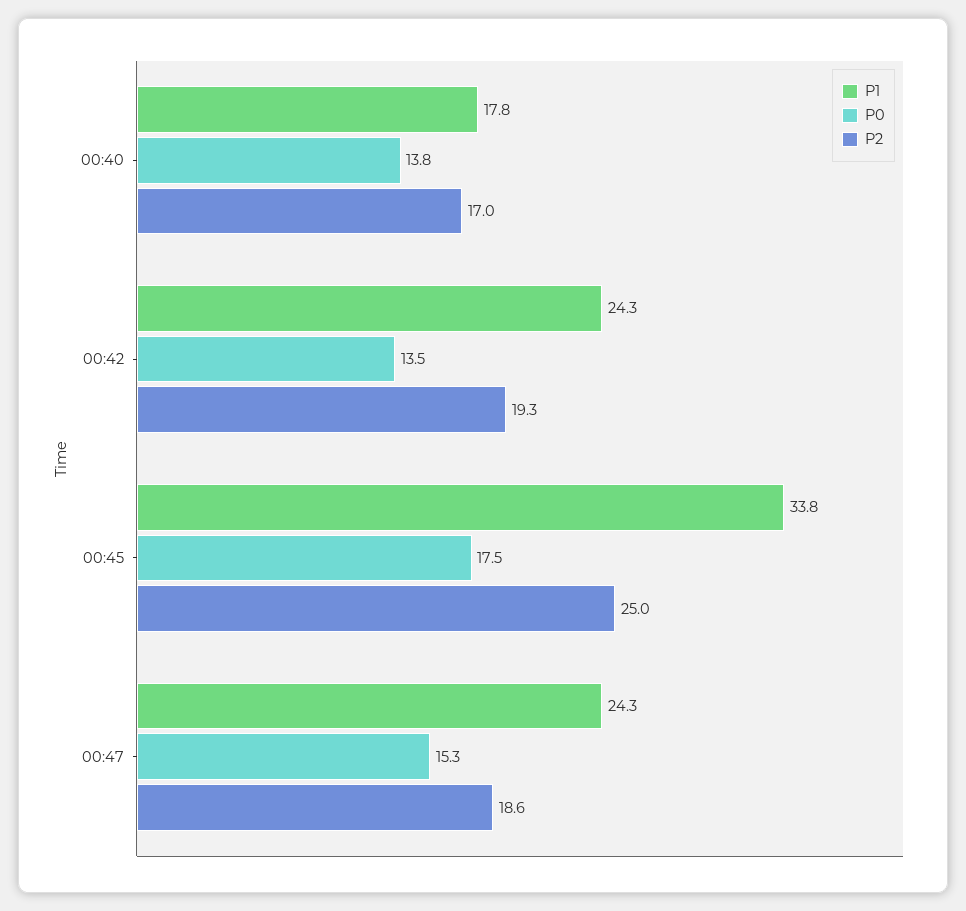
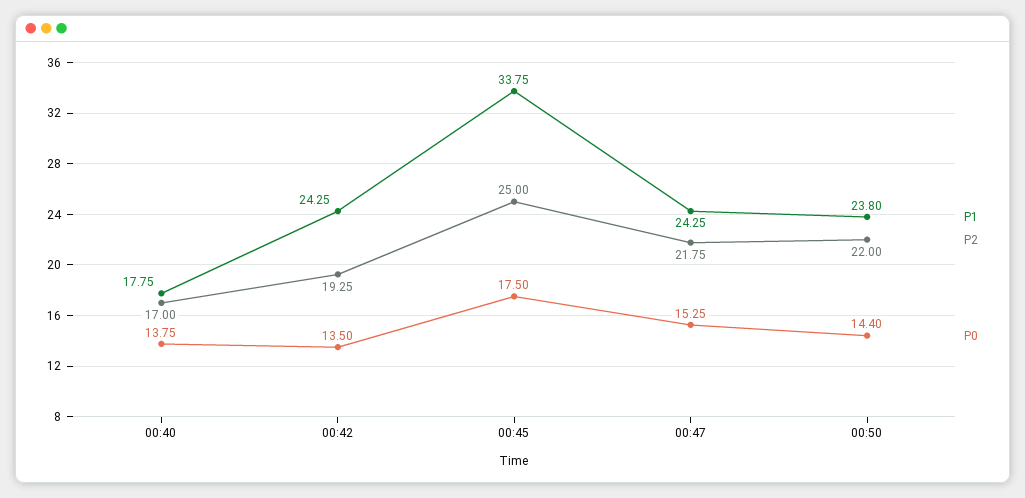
P2, 00:47: 18.6 -> 21.75
P1, 00:50: none -> 23.8
P2, 00:50: none -> 22
P0, 00:50: none -> 14.4

